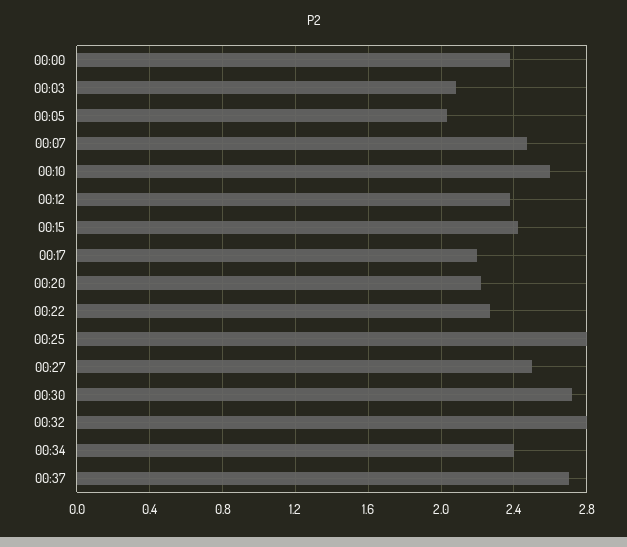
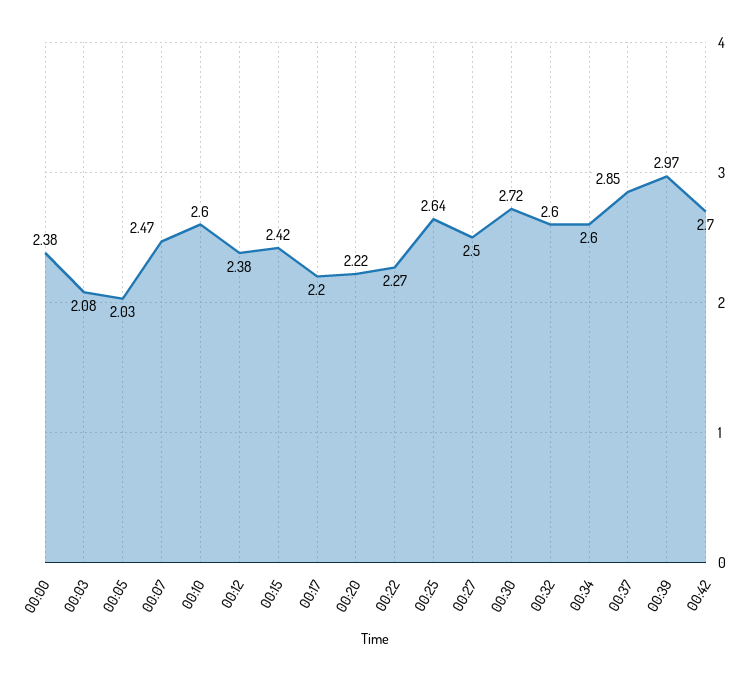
00:25: 2.8 -> 2.64
00:32: 2.8 -> 2.6
00:34: 2.4 -> 2.6
00:37: 2.7 -> 2.85
00:39: none -> 2.97
00:42: none -> 2.7

